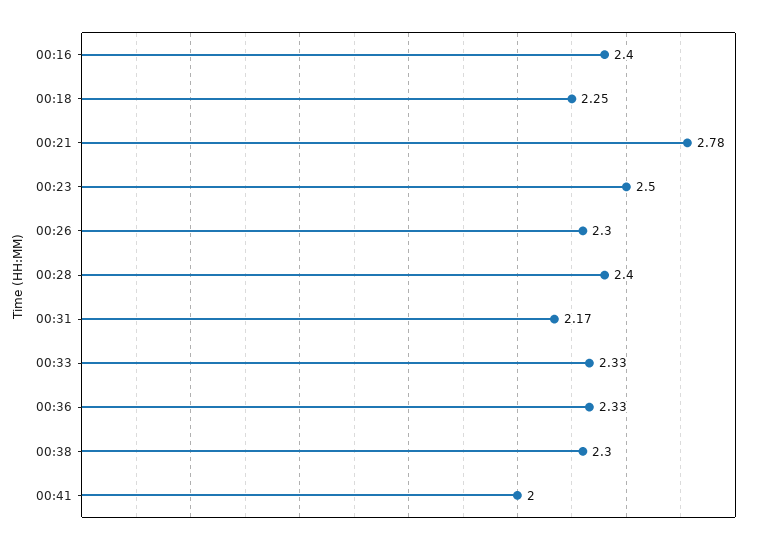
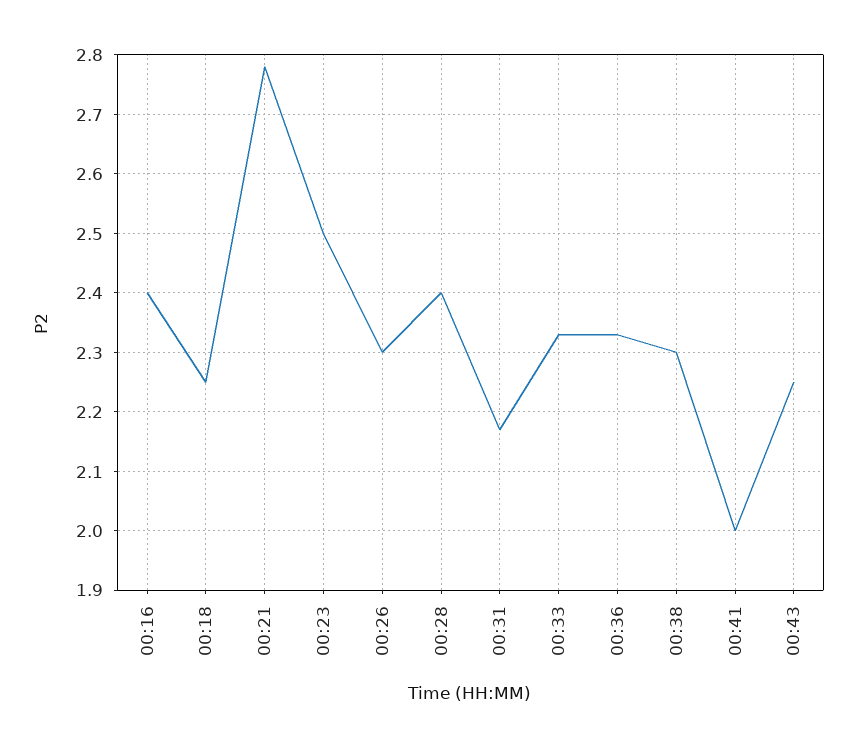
00:43: none -> 2.25

